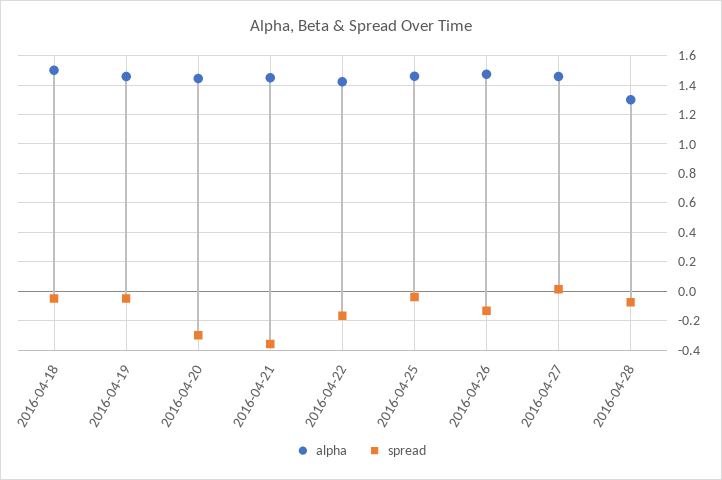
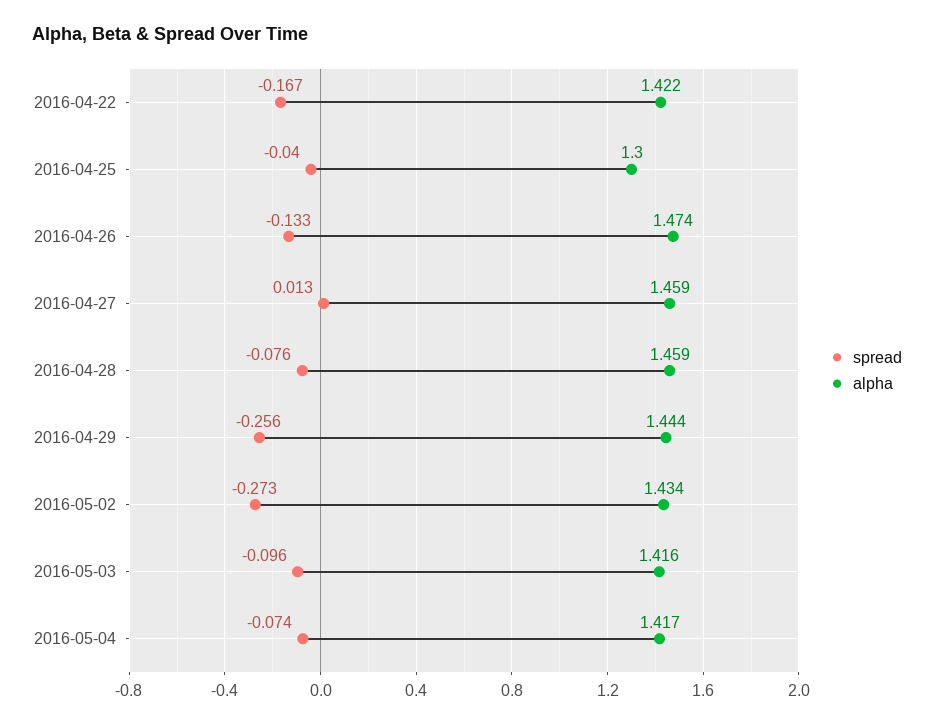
alpha, 2016-04-18: 1.5 -> none
spread, 2016-04-18: -0.05 -> none
alpha, 2016-04-19: 1.45 -> none
spread, 2016-04-19: -0.05 -> none
alpha, 2016-04-20: 1.45 -> none
spread, 2016-04-20: -0.3 -> none
alpha, 2016-04-21: 1.45 -> none
spread, 2016-04-21: -0.35 -> none
alpha, 2016-04-25: 1.45 -> 1.3
alpha, 2016-04-28: 1.3 -> 1.459
spread, 2016-04-29: none -> -0.256
alpha, 2016-04-29: none -> 1.444
spread, 2016-05-02: none -> -0.273
alpha, 2016-05-02: none -> 1.434
spread, 2016-05-03: none -> -0.096
alpha, 2016-05-03: none -> 1.416
spread, 2016-05-04: none -> -0.074
alpha, 2016-05-04: none -> 1.417

